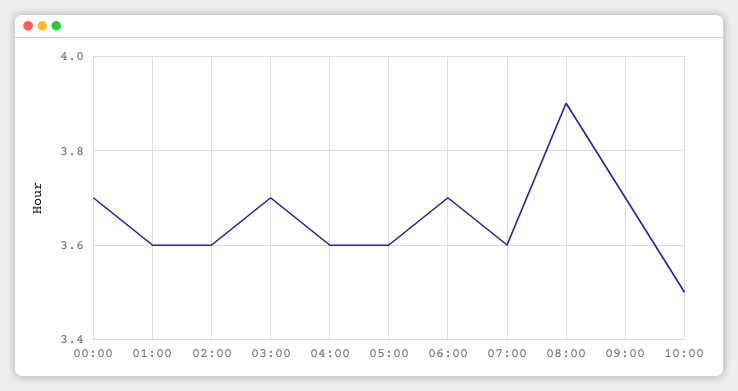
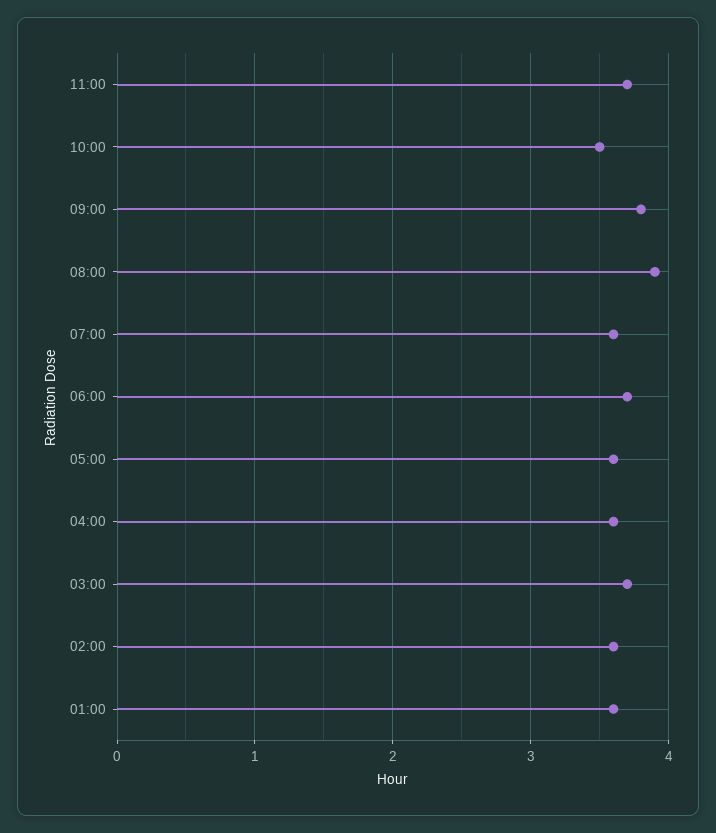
00:00: 3.7 -> none
09:00: 3.7 -> 3.8
11:00: none -> 3.7

